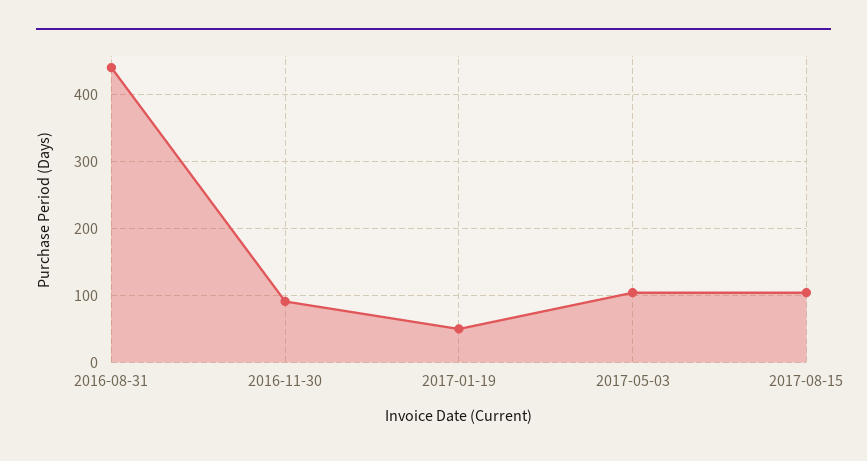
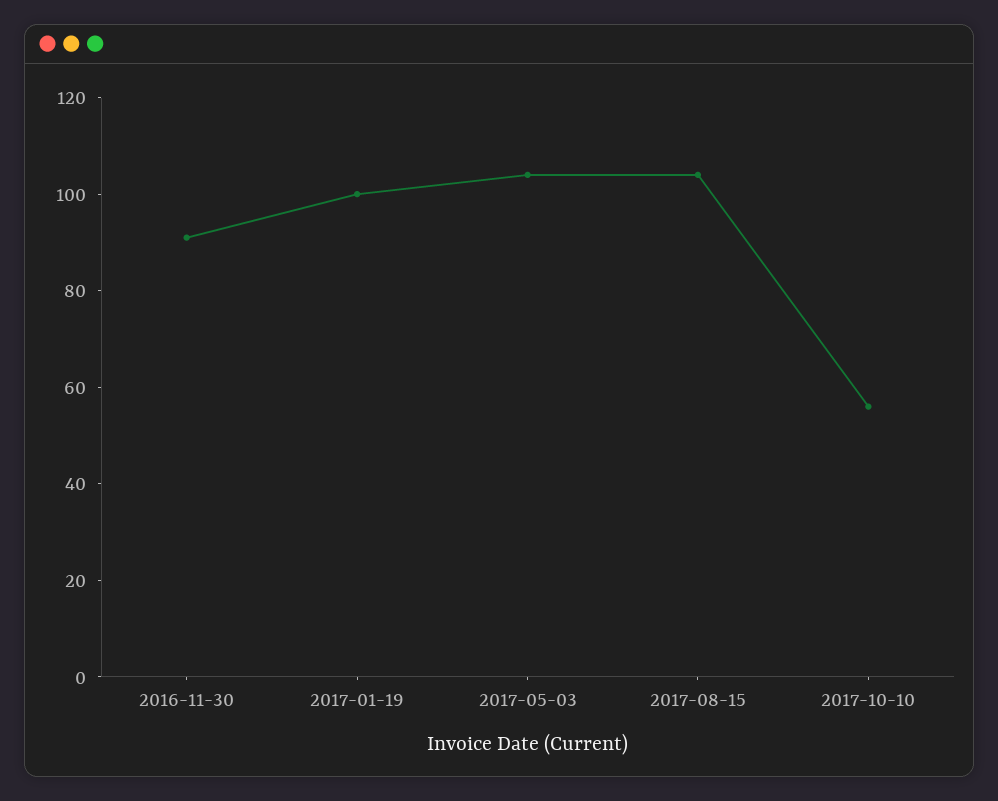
2016-08-31: 440 -> none
2017-01-19: 50 -> 100
2017-10-10: none -> 55

